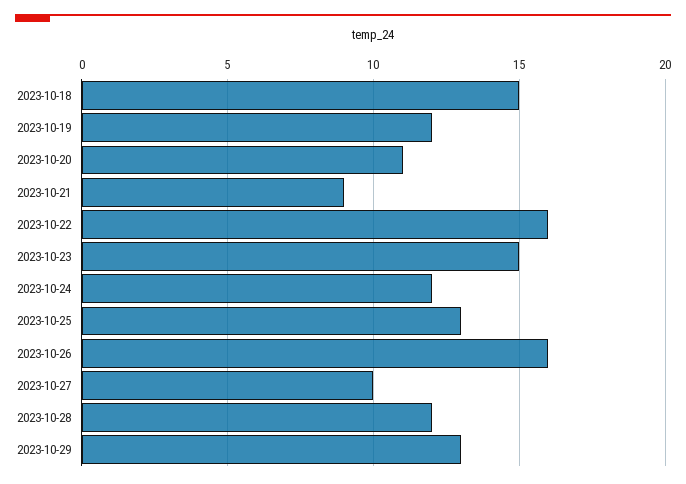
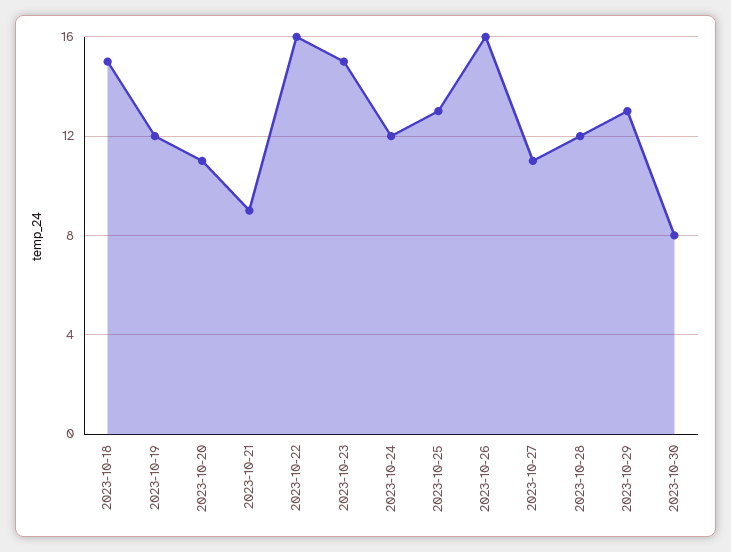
2023-10-27: 10 -> 11
2023-10-30: none -> 8

